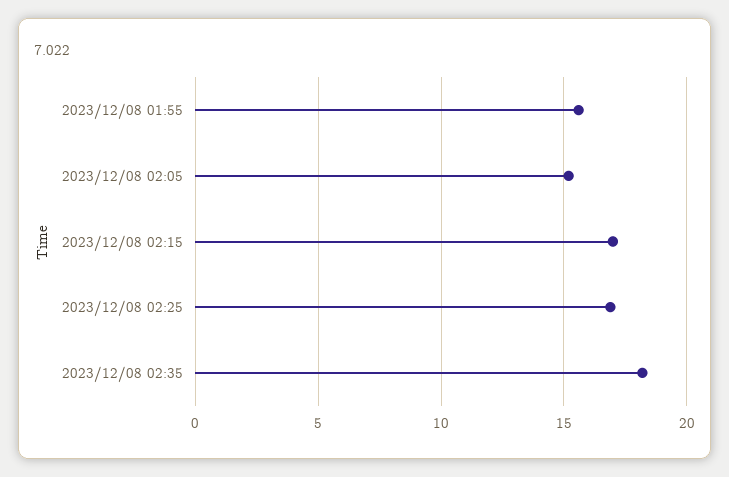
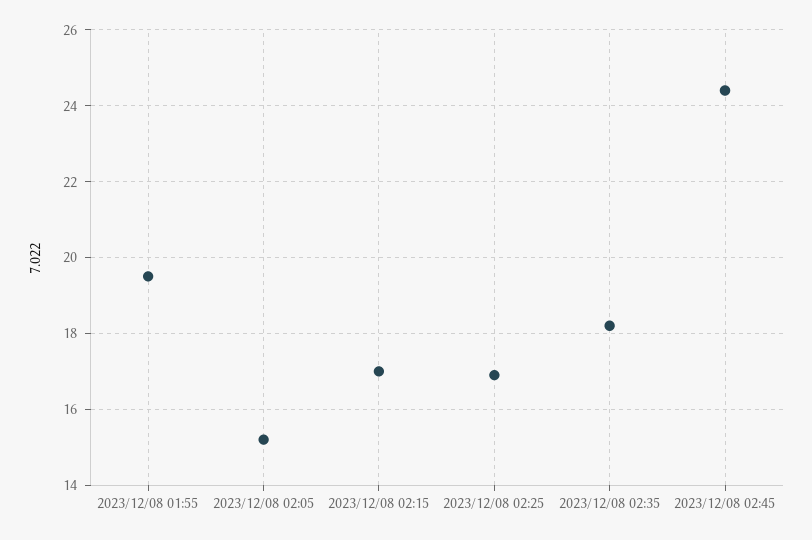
2023/12/08 01:55: 15.5 -> 19.5
2023/12/08 02:45: none -> 24.5

